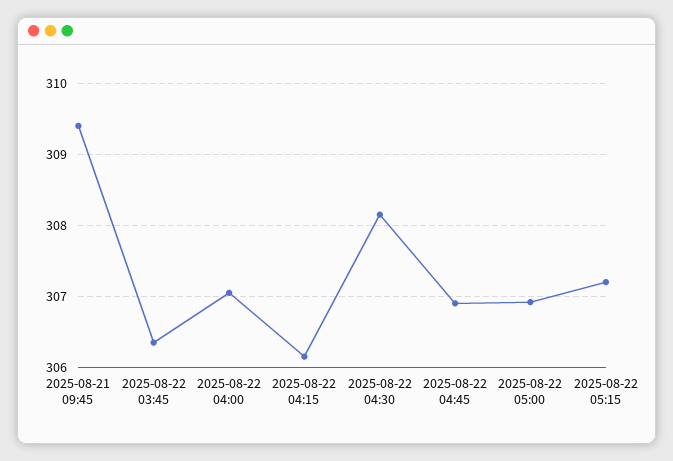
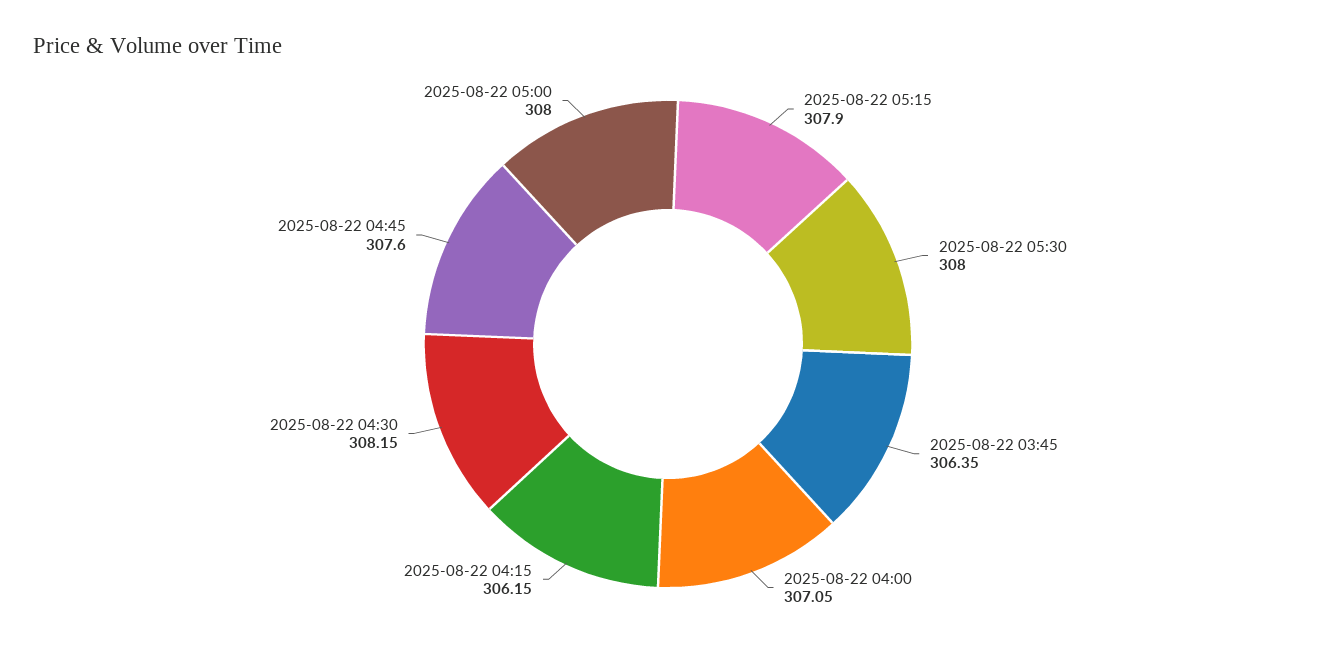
2025-08-21 09:45: 309.4 -> none
2025-08-22 04:45: 306.9 -> 307.6
2025-08-22 05:00: 306.9 -> 308
2025-08-22 05:15: 307.2 -> 307.9
2025-08-22 05:30: none -> 308

